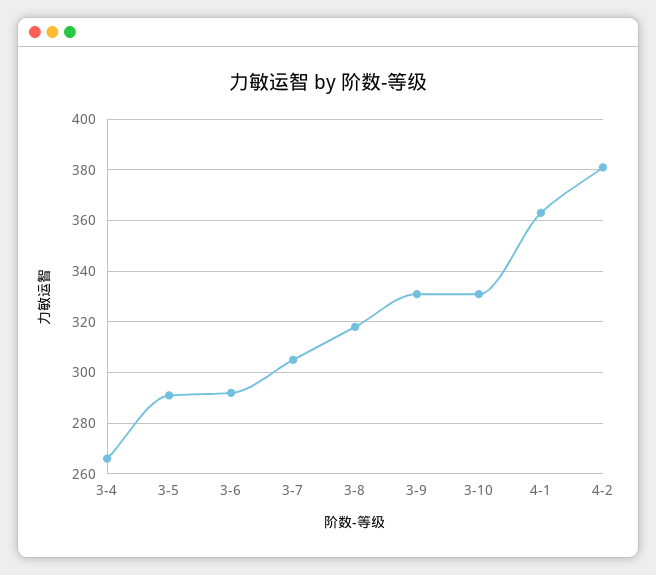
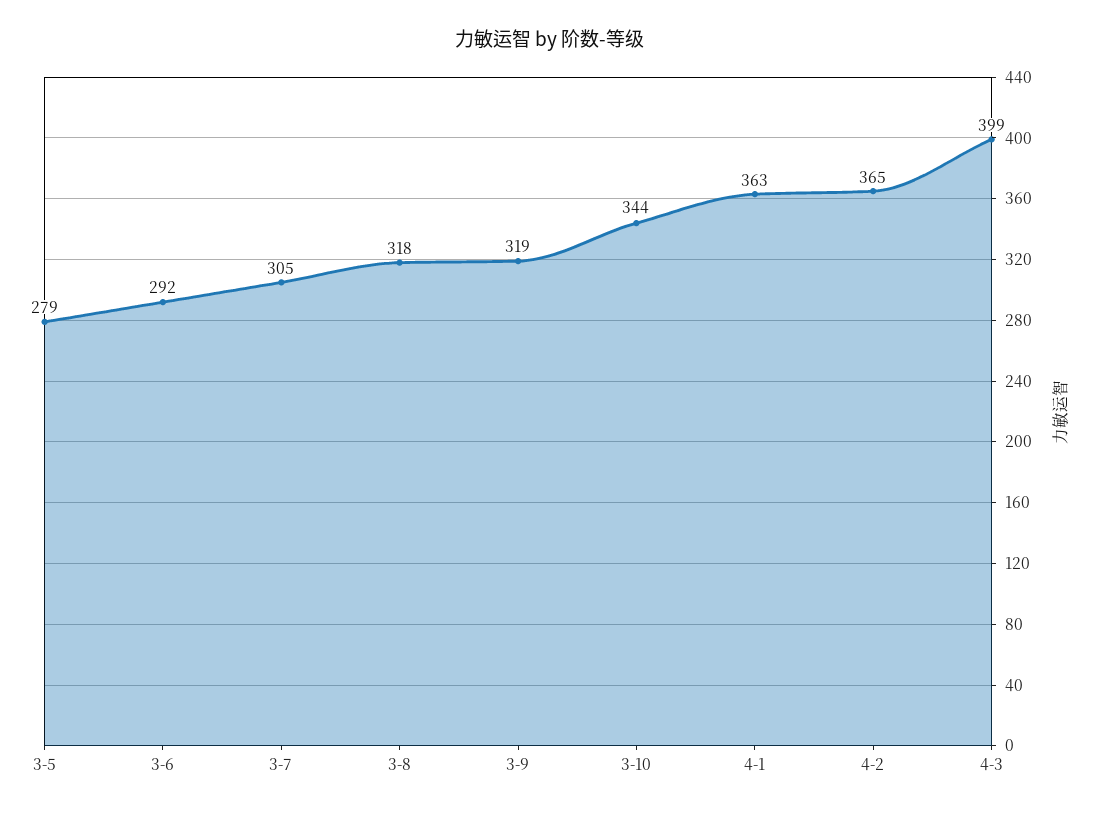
3-4: 265 -> none
3-5: 290 -> 279
3-9: 330 -> 319
3-10: 330 -> 344
4-2: 380 -> 365
4-3: none -> 399

